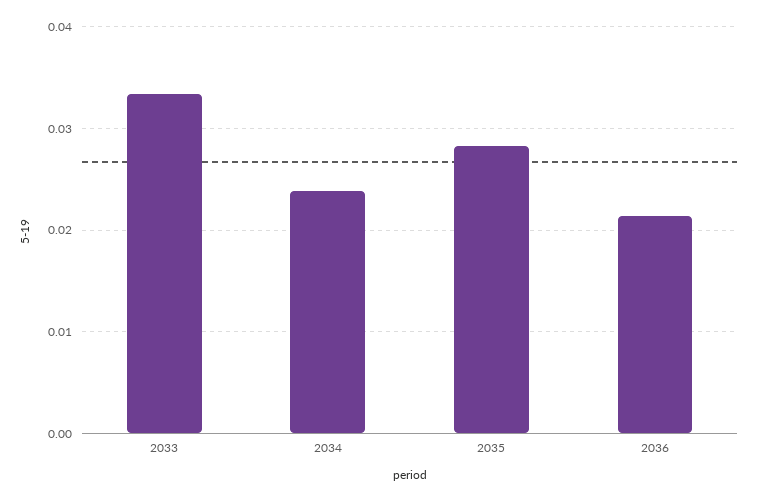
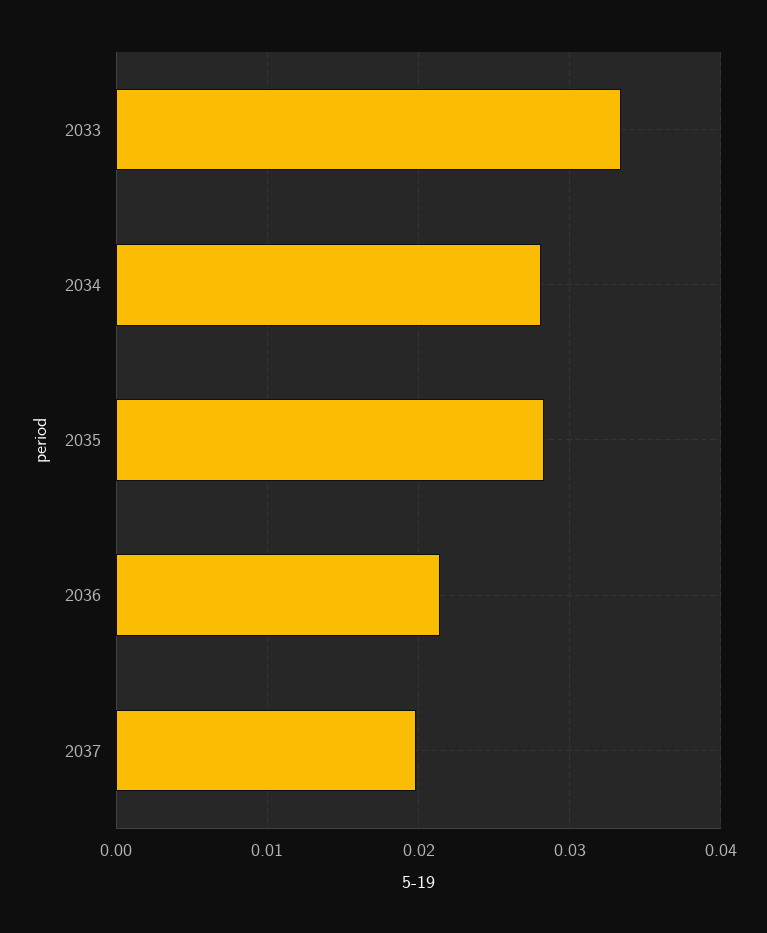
2034: 0.024 -> 0.028
2037: none -> 0.02

